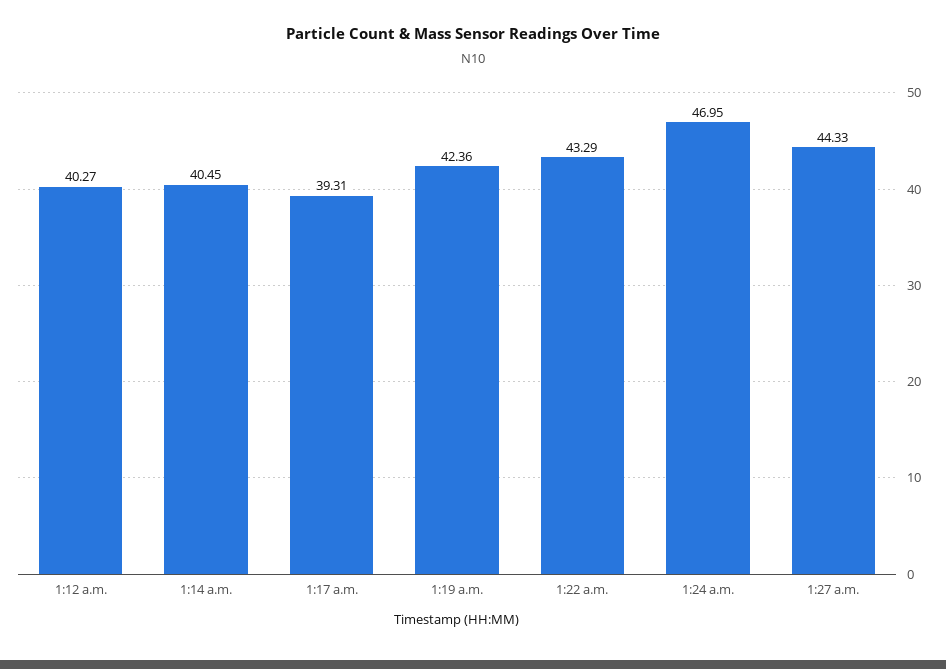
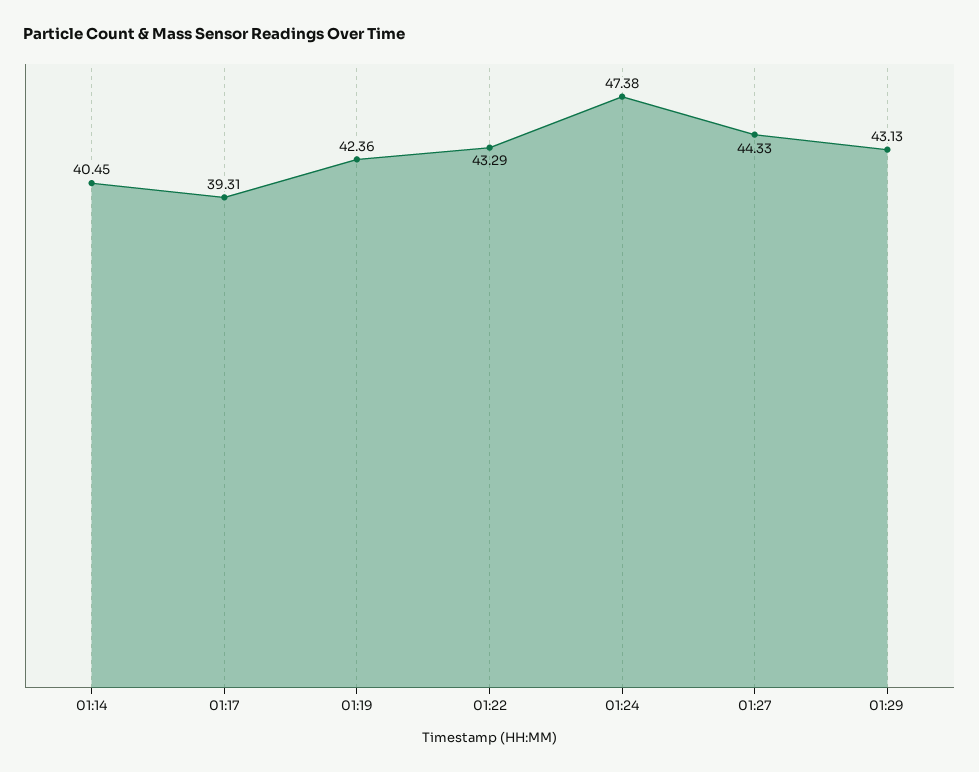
1:12 a.m.: 40.27 -> none
1:24 a.m.: 46.95 -> 47.38
01:29: none -> 43.13

